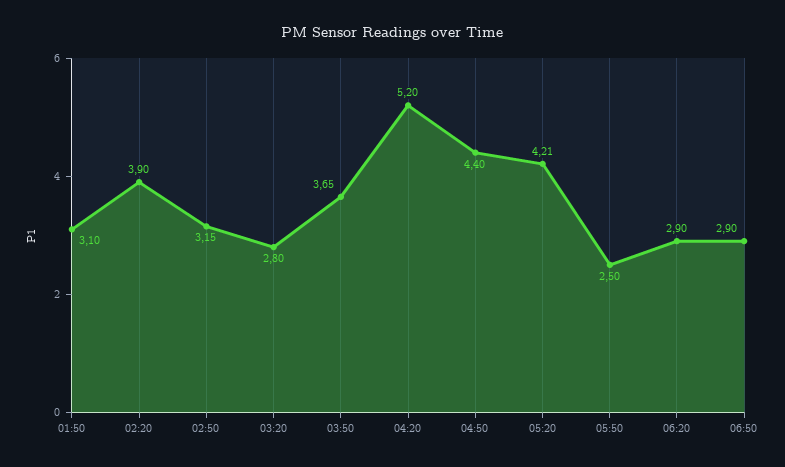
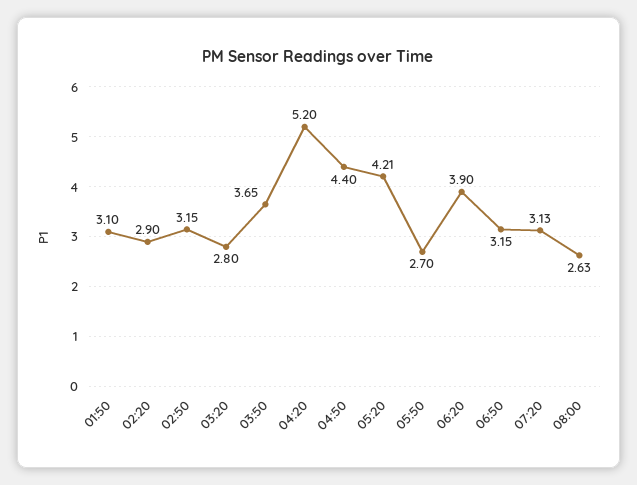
02:20: 3.9 -> 2.9
05:50: 2.5 -> 2.7
06:20: 2.9 -> 3.9
06:50: 2.9 -> 3.15
07:20: none -> 3.13
08:00: none -> 2.63

